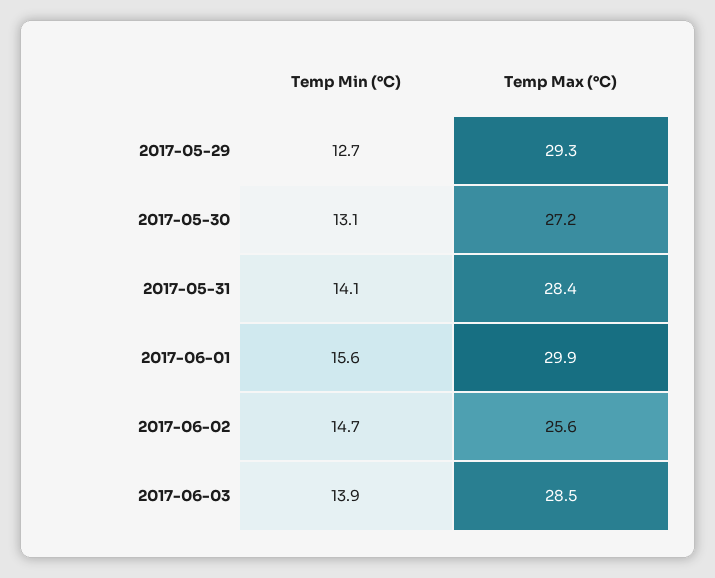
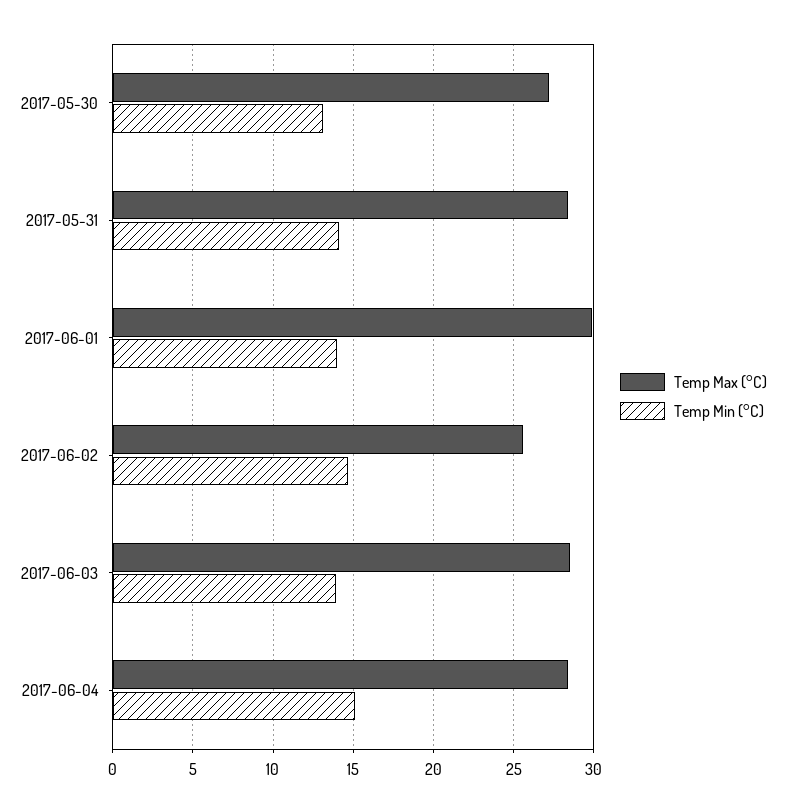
Temp Min (°C), 2017-05-29: 12.7 -> none
Temp Max (°C), 2017-05-29: 29.3 -> none
Temp Min (°C), 2017-06-01: 15.6 -> 14
Temp Max (°C), 2017-06-04: none -> 28.5
Temp Min (°C), 2017-06-04: none -> 15

